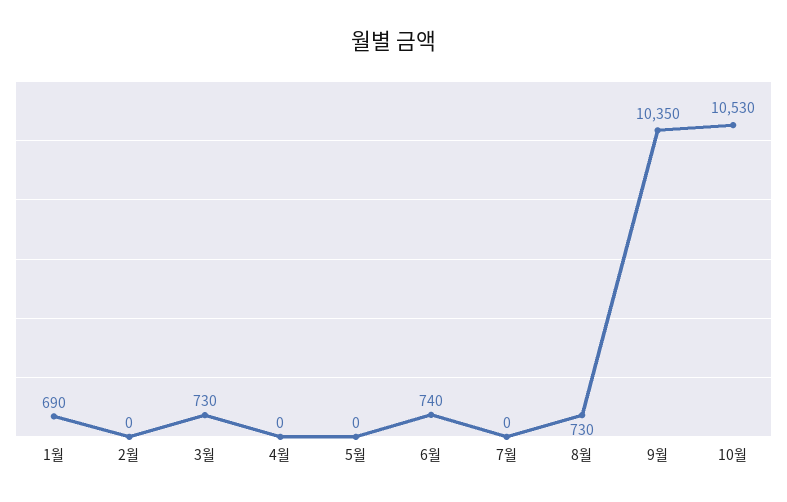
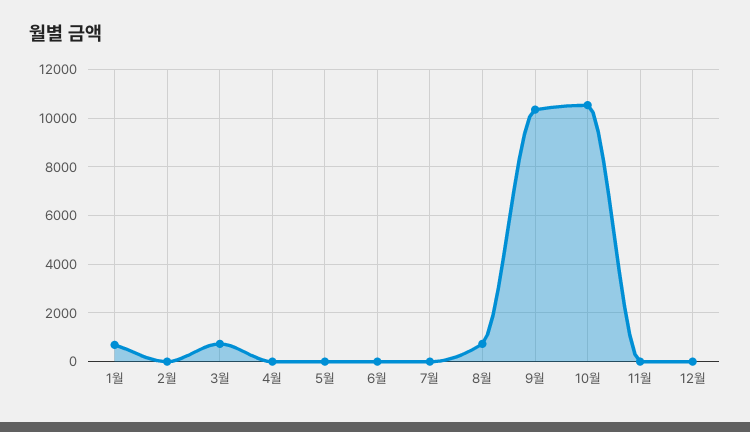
6월: 740 -> 0
11월: none -> 0
12월: none -> 0

